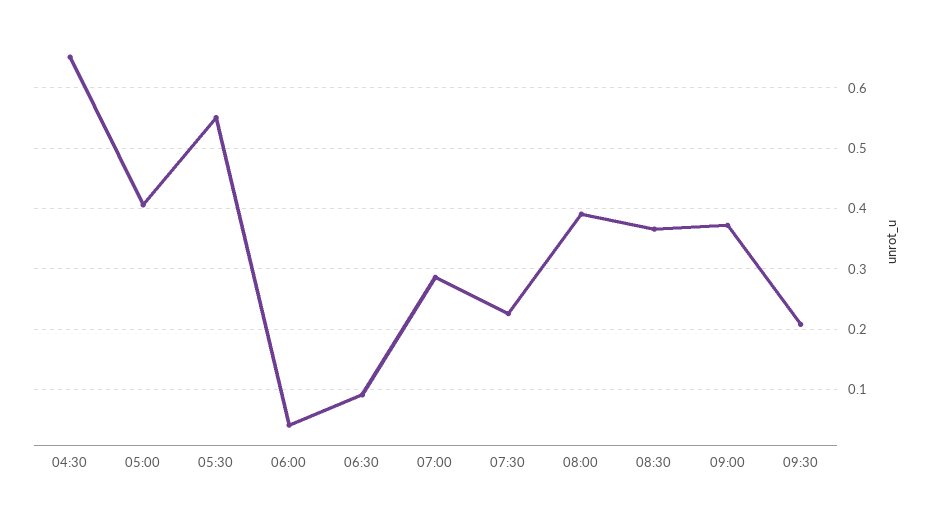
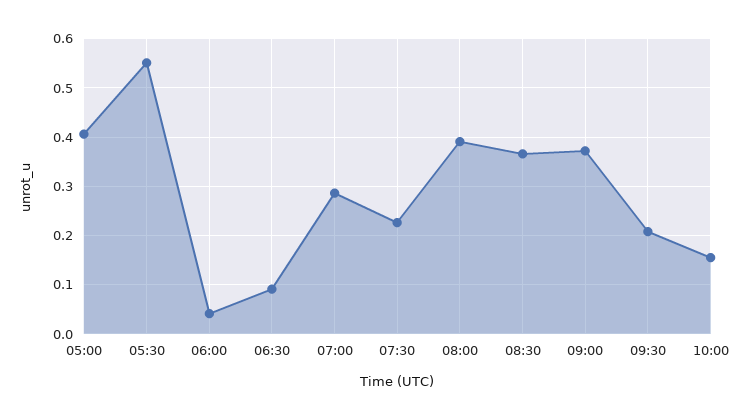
04:30: 0.65 -> none
10:00: none -> 0.16

